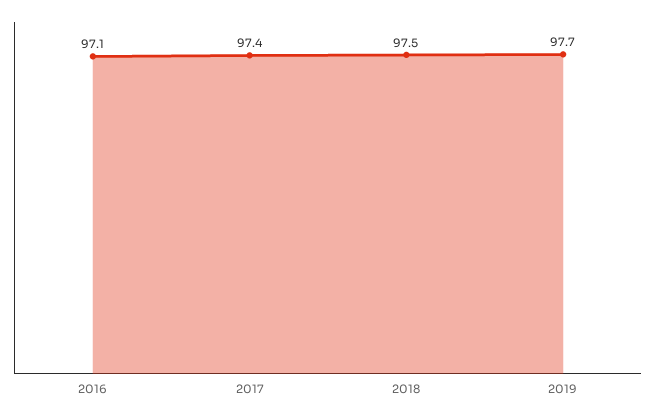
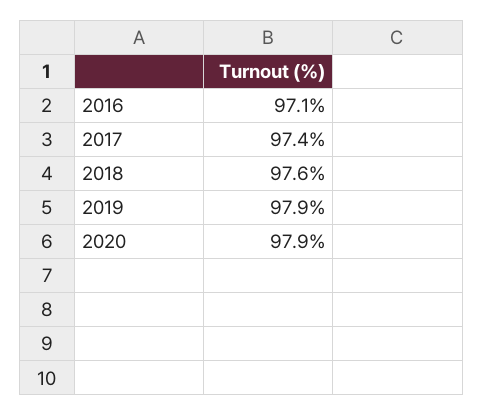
2018: 97.5 -> 97.6
2019: 97.7 -> 97.9
2020: none -> 97.9

